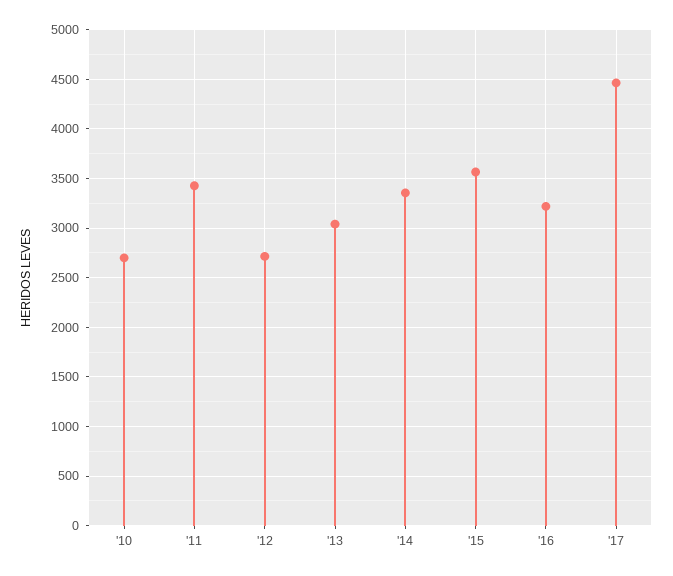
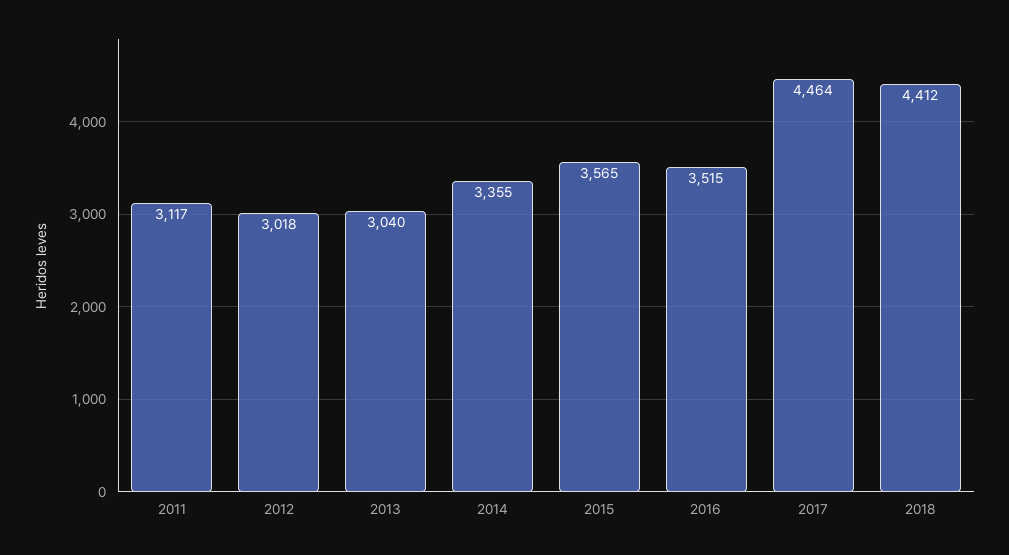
'10: 2700 -> none
'11: 3400 -> 3117
'12: 2700 -> 3018
'16: 3200 -> 3515
2018: none -> 4412

